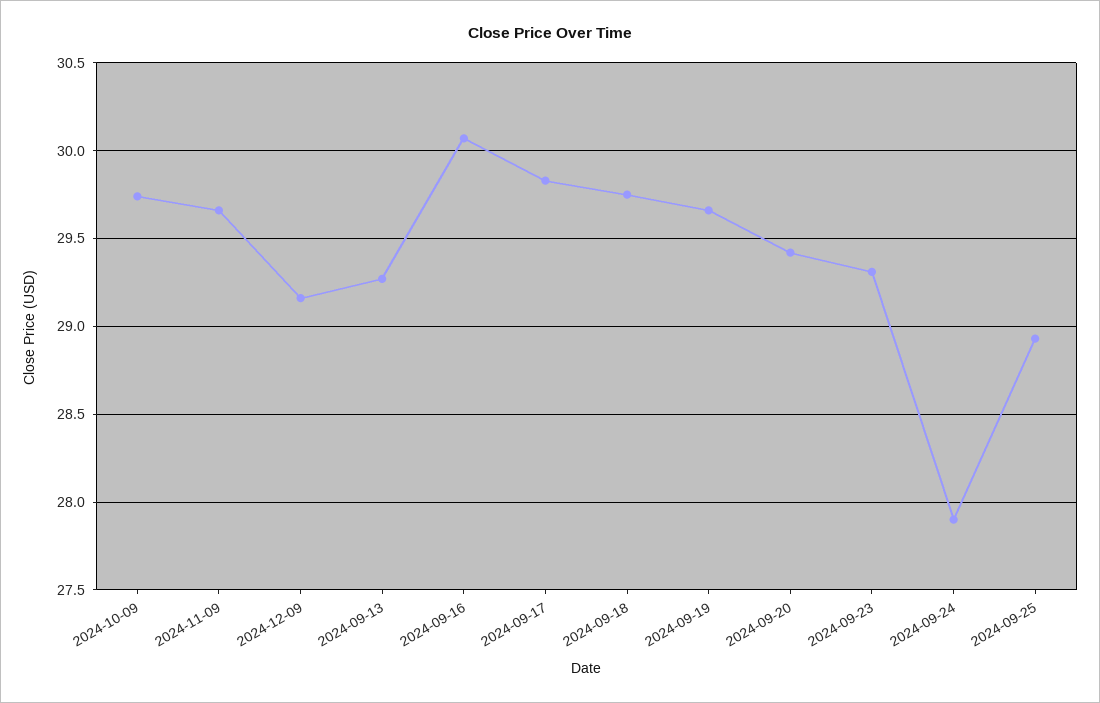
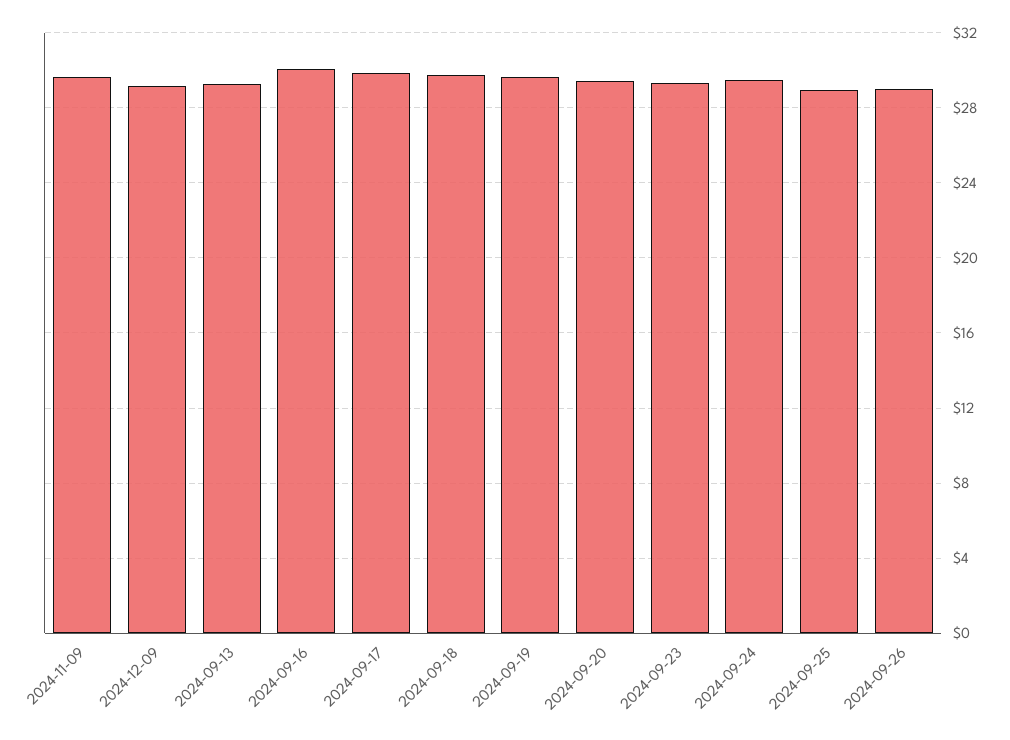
2024-10-09: 29.75 -> none
2024-09-24: 27.9 -> 29.5
2024-09-26: none -> 29

